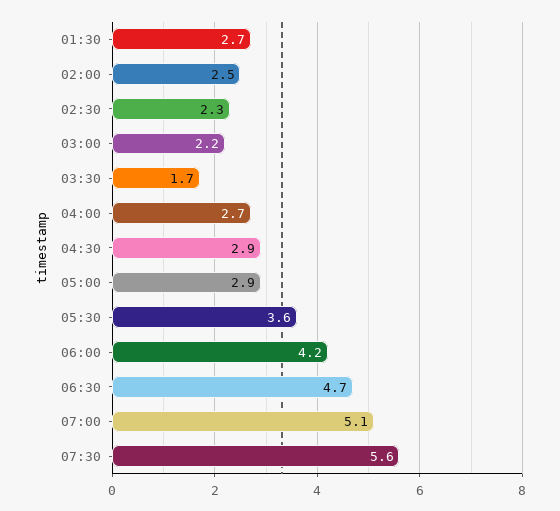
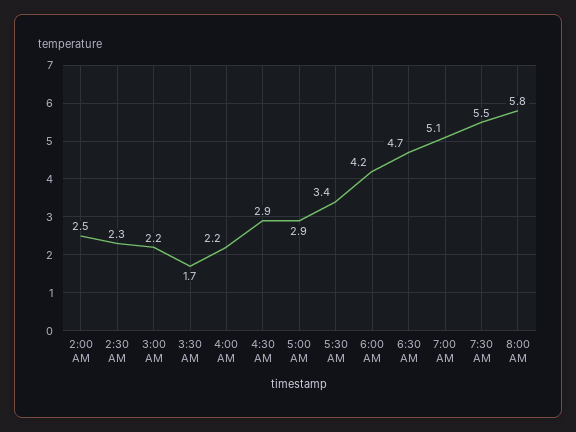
01:30: 2.7 -> none
04:00: 2.7 -> 2.2
05:30: 3.6 -> 3.4
07:30: 5.6 -> 5.5
8:00 AM: none -> 5.8

